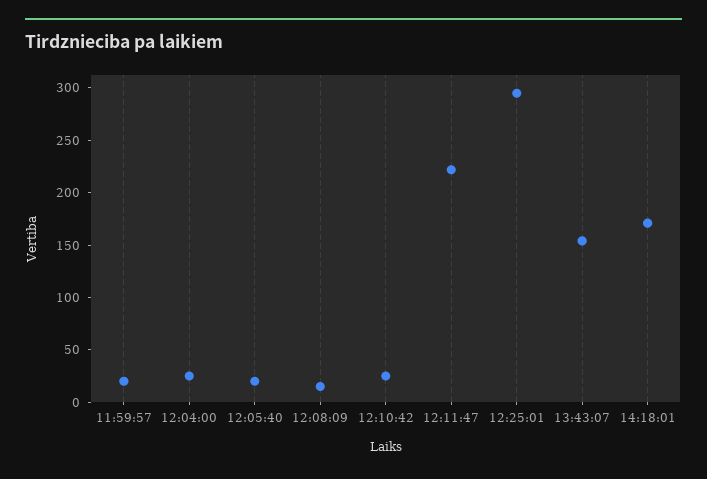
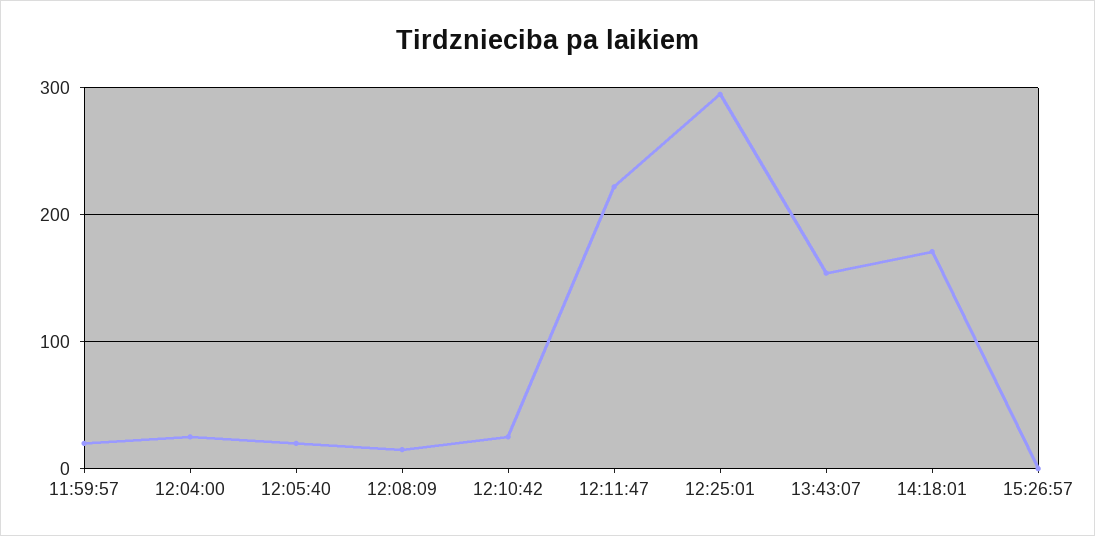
15:26:57: none -> 0

